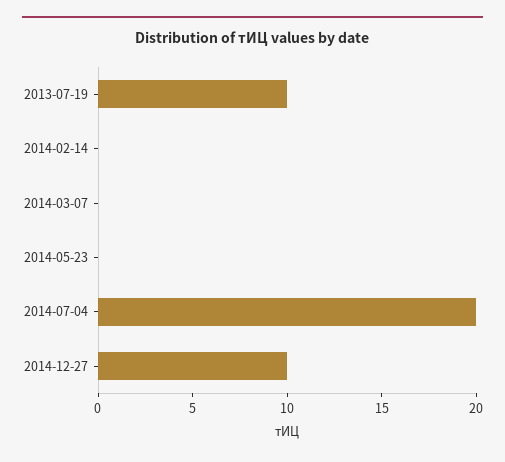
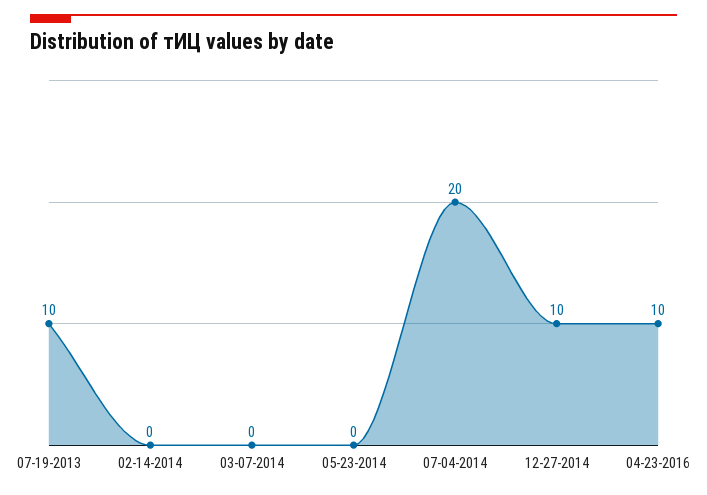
04-23-2016: none -> 10

